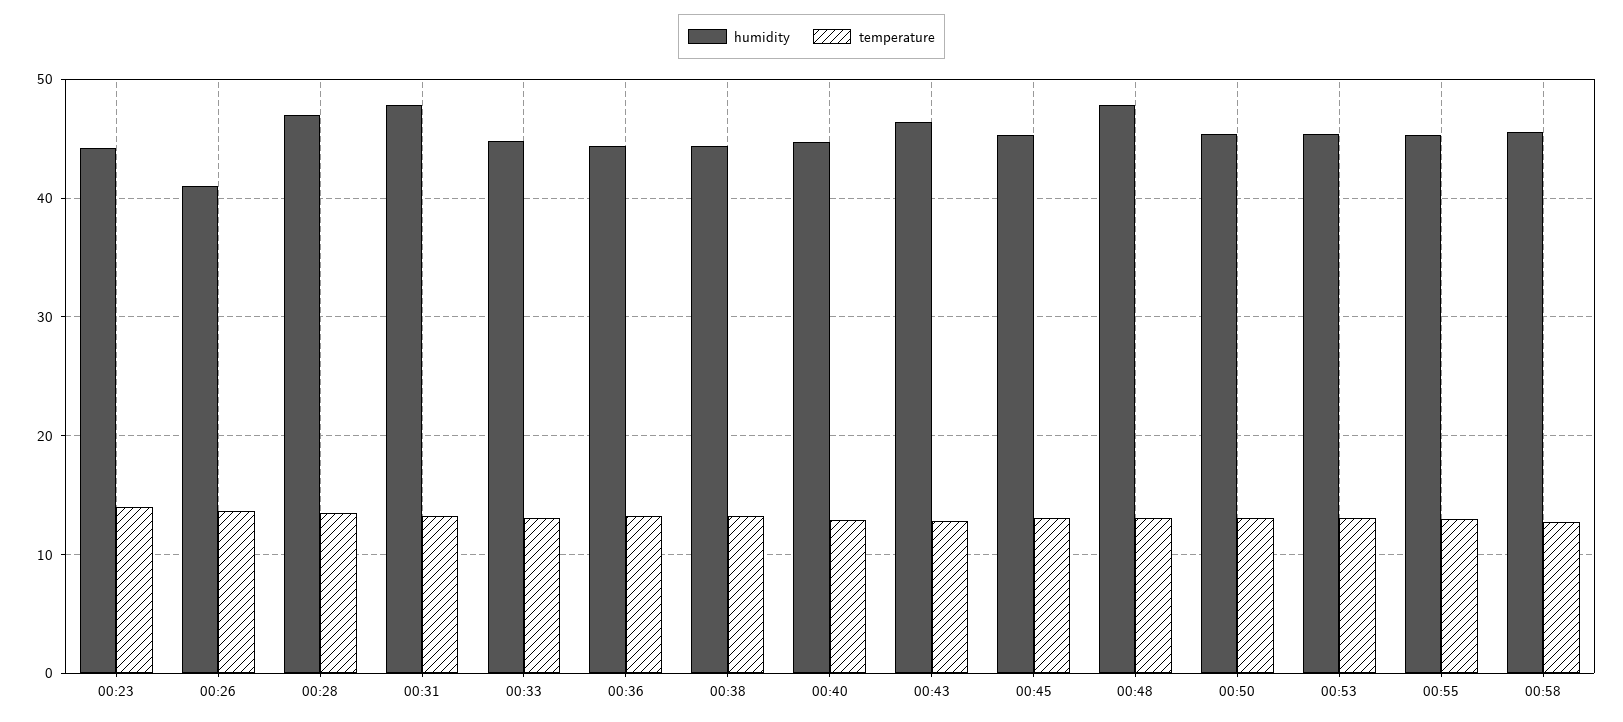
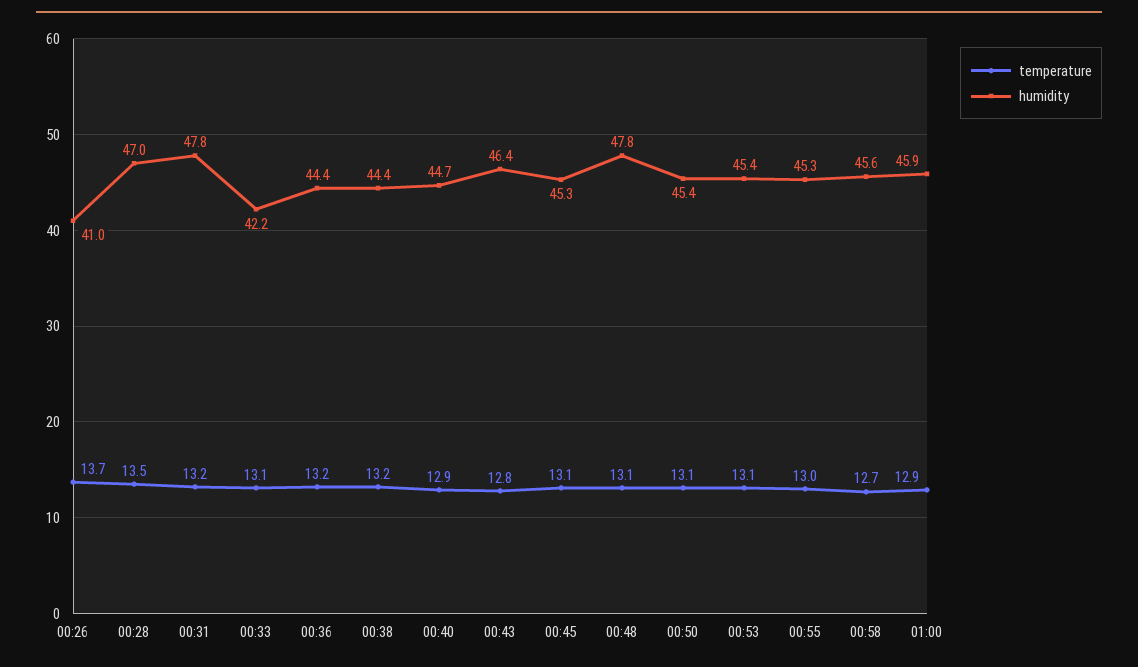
humidity, 00:23: 44 -> none
temperature, 00:23: 14 -> none
humidity, 00:33: 45 -> 42.2
temperature, 01:00: none -> 12.9
humidity, 01:00: none -> 45.9

